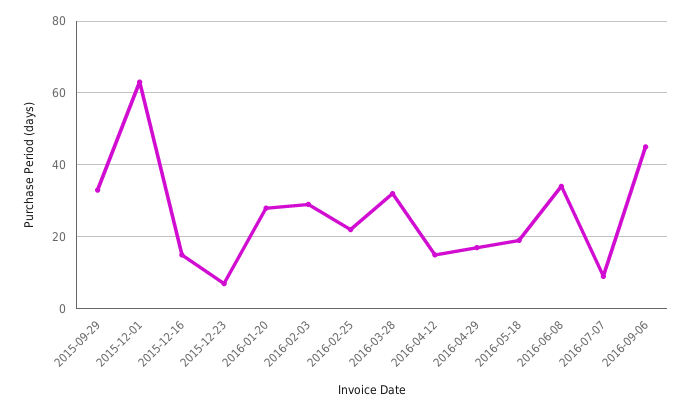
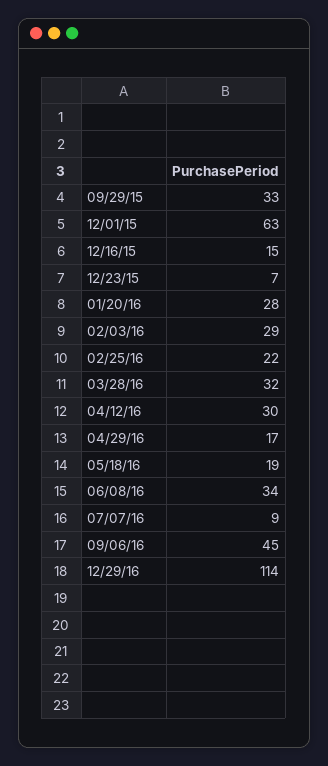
2016-04-12: 15 -> 30
12/29/16: none -> 114

